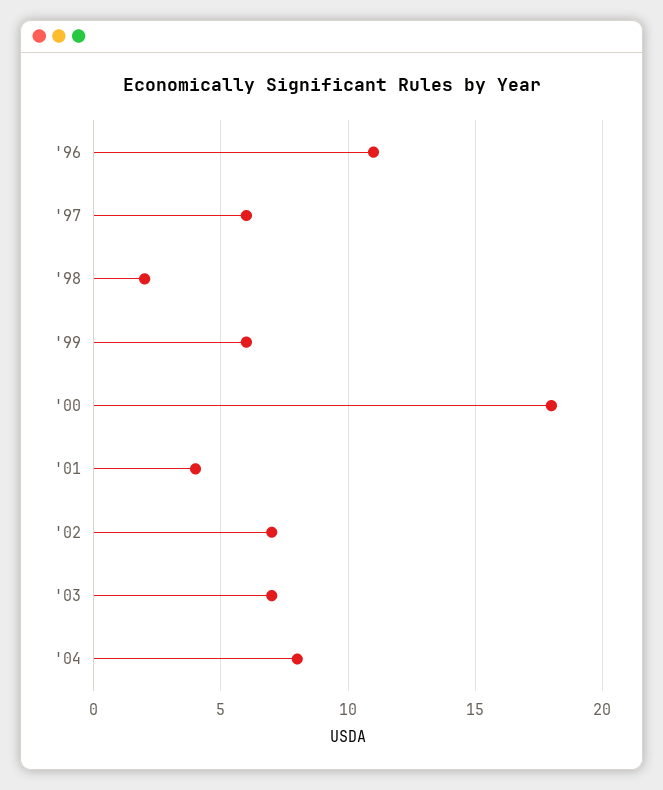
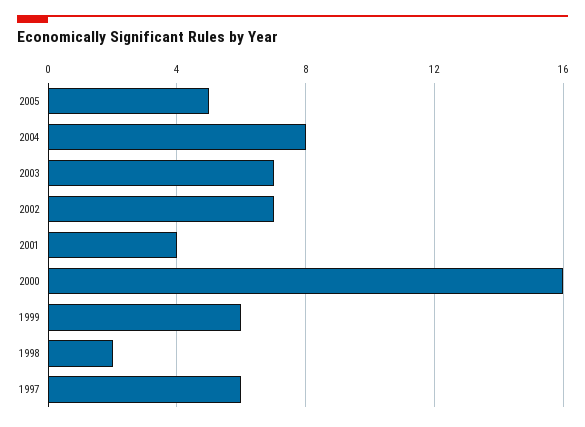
'96: 11 -> none
'00: 18 -> 16
2005: none -> 5

